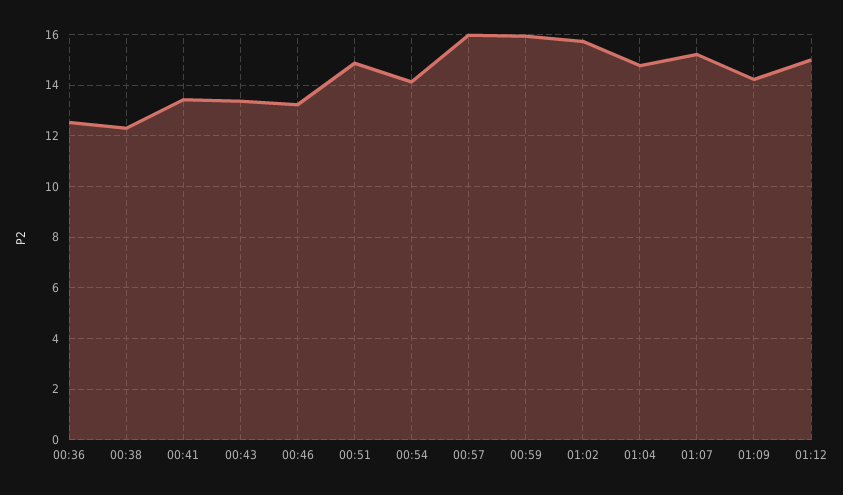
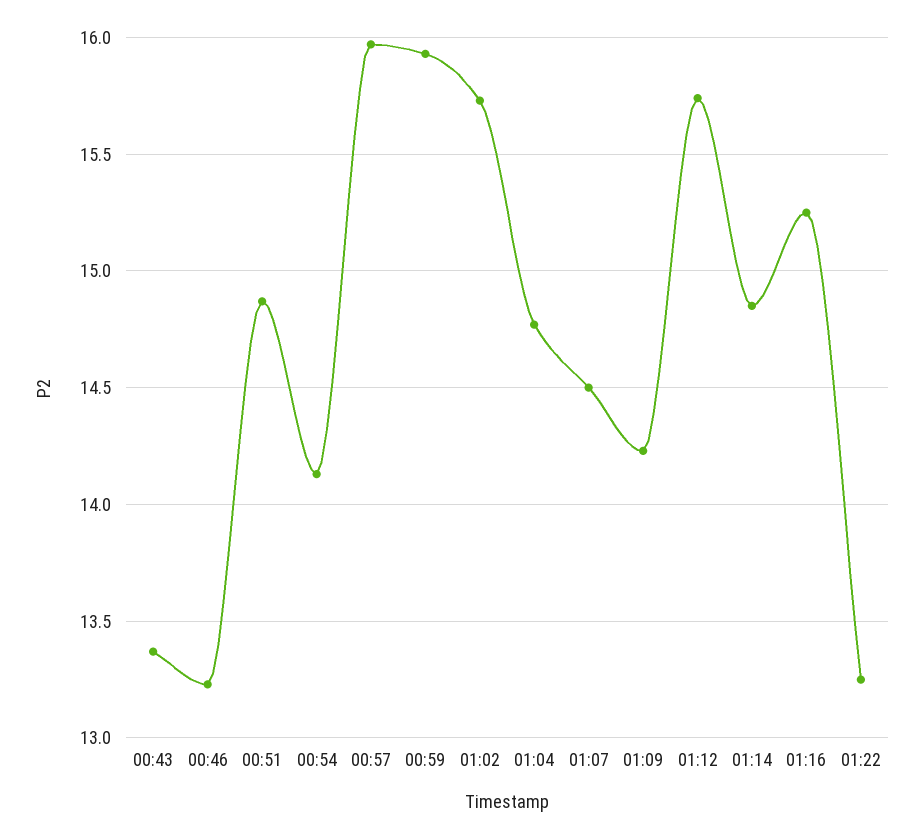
00:36: 12.5 -> none
00:38: 12.25 -> none
00:41: 13.5 -> none
01:07: 15.25 -> 14.5
01:12: 15 -> 15.75
01:14: none -> 14.85
01:16: none -> 15.25
01:22: none -> 13.25

